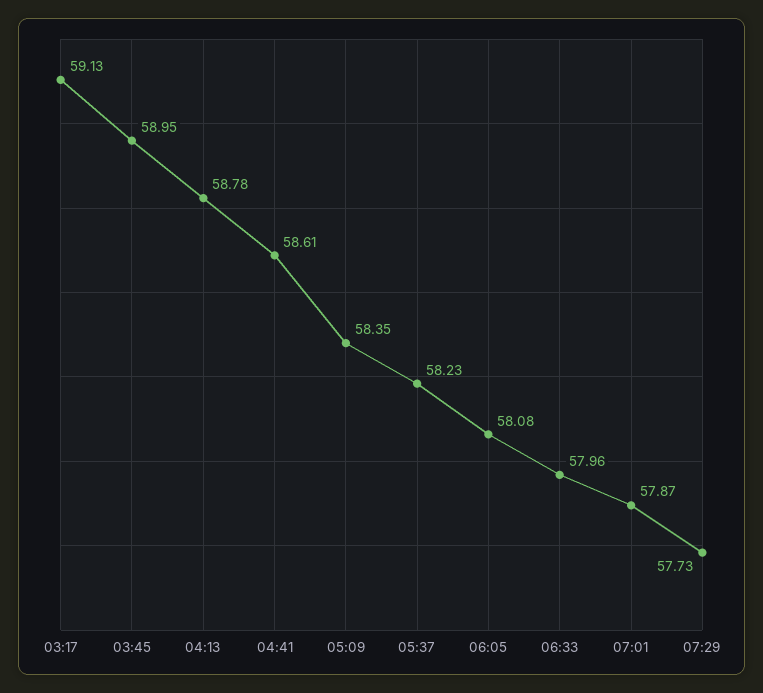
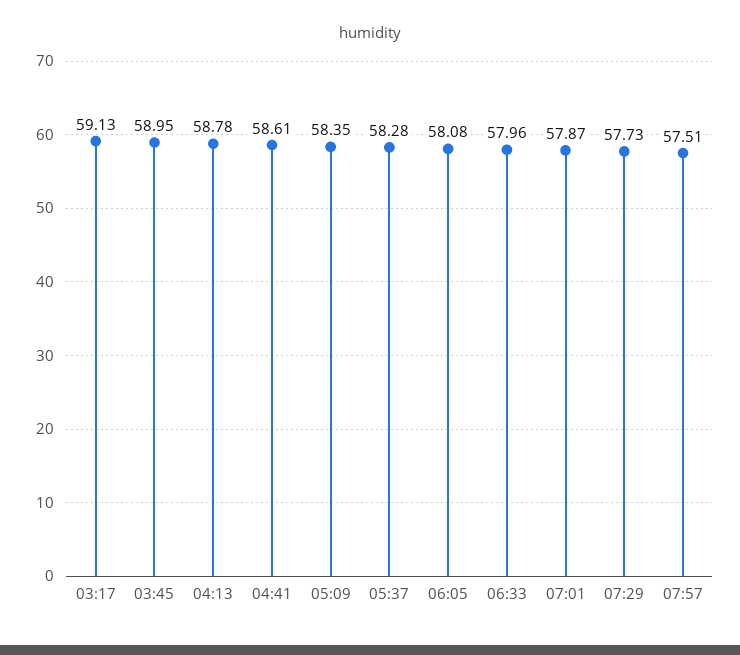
05:37: 58.23 -> 58.28
07:57: none -> 57.51

